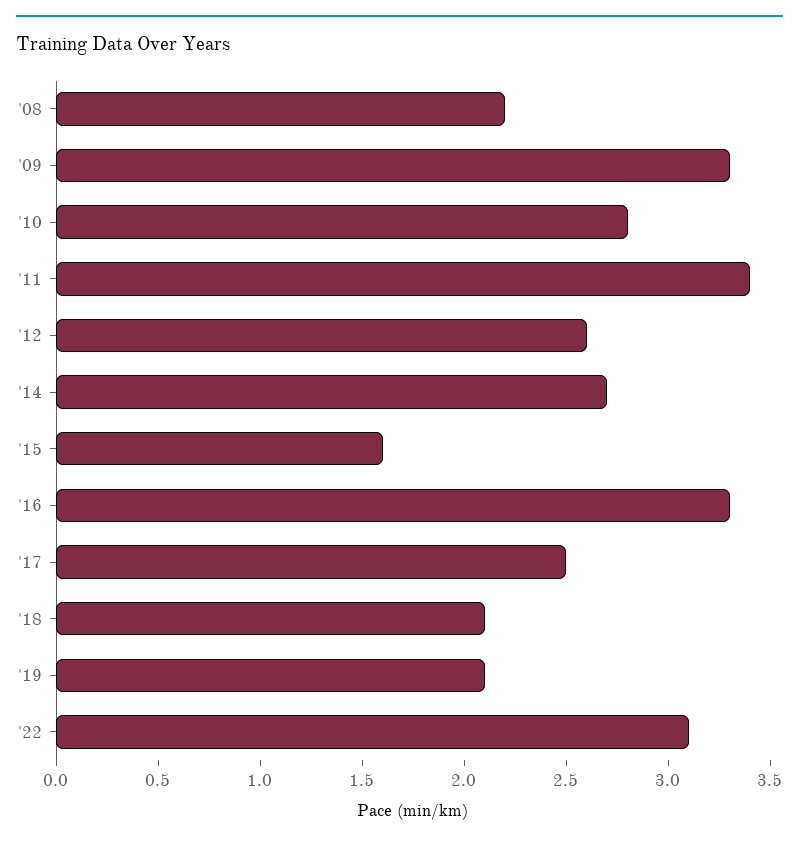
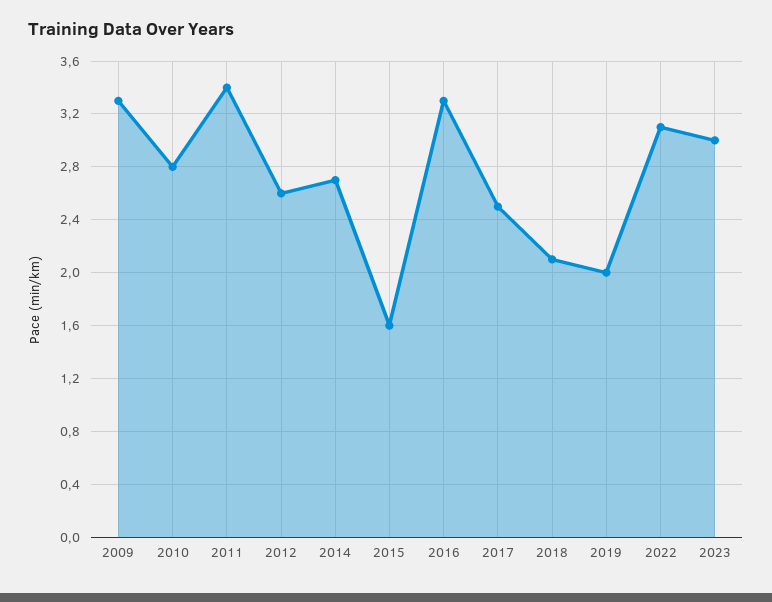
'08: 2.2 -> none
'19: 2.1 -> 2
2023: none -> 3

